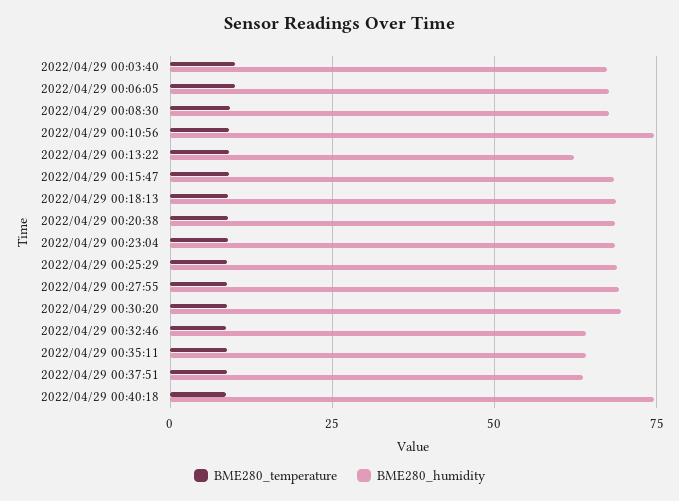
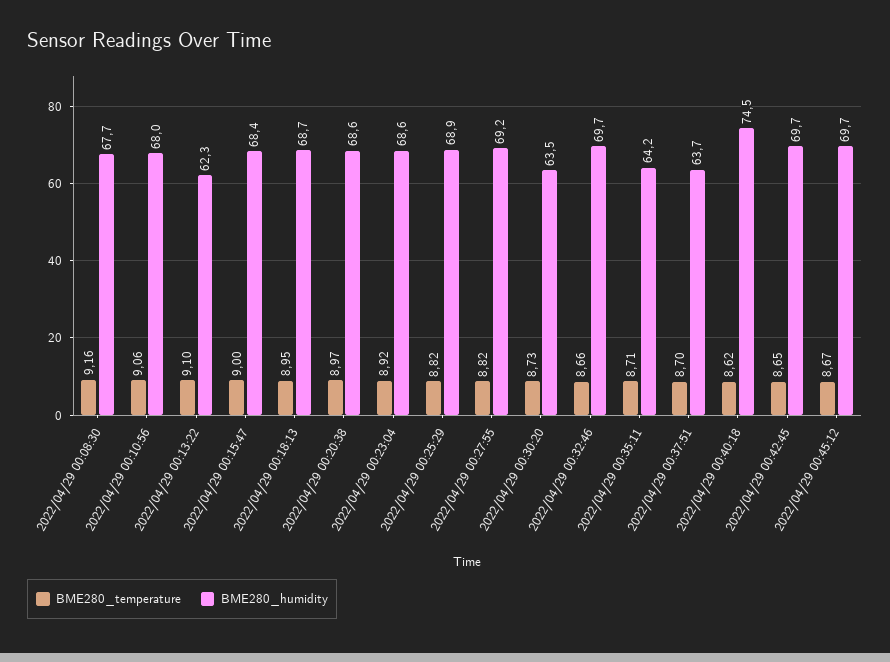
BME280_temperature, 2022/04/29 00:03:40: 10 -> none
BME280_humidity, 2022/04/29 00:03:40: 67.5 -> none
BME280_temperature, 2022/04/29 00:06:05: 10 -> none
BME280_humidity, 2022/04/29 00:06:05: 67.5 -> none
BME280_humidity, 2022/04/29 00:10:56: 75 -> 68
BME280_humidity, 2022/04/29 00:30:20: 70 -> 63.5
BME280_humidity, 2022/04/29 00:32:46: 65 -> 69.7
BME280_temperature, 2022/04/29 00:42:45: none -> 8.65
BME280_humidity, 2022/04/29 00:42:45: none -> 69.7
BME280_temperature, 2022/04/29 00:45:12: none -> 8.67
BME280_humidity, 2022/04/29 00:45:12: none -> 69.7

